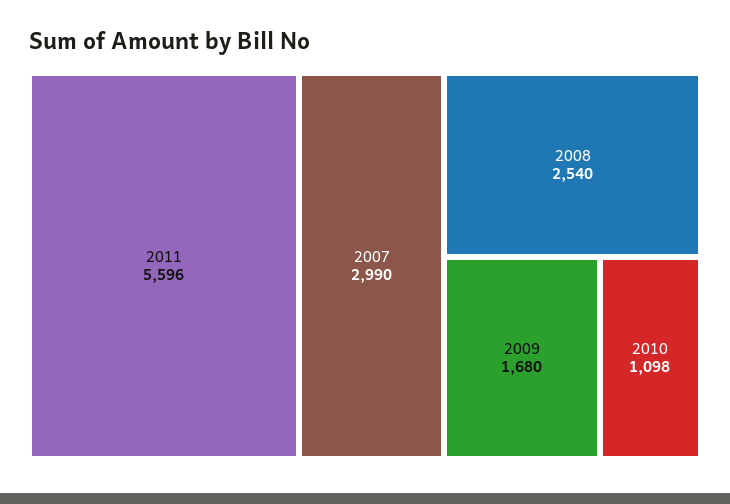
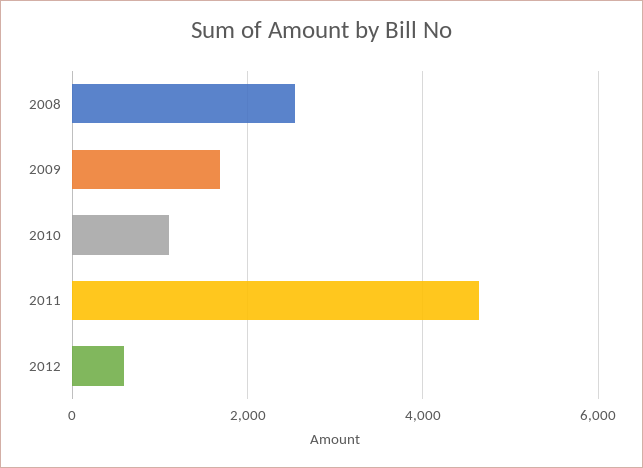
2011: 5596 -> 4600
2007: 2990 -> none
2012: none -> 600

